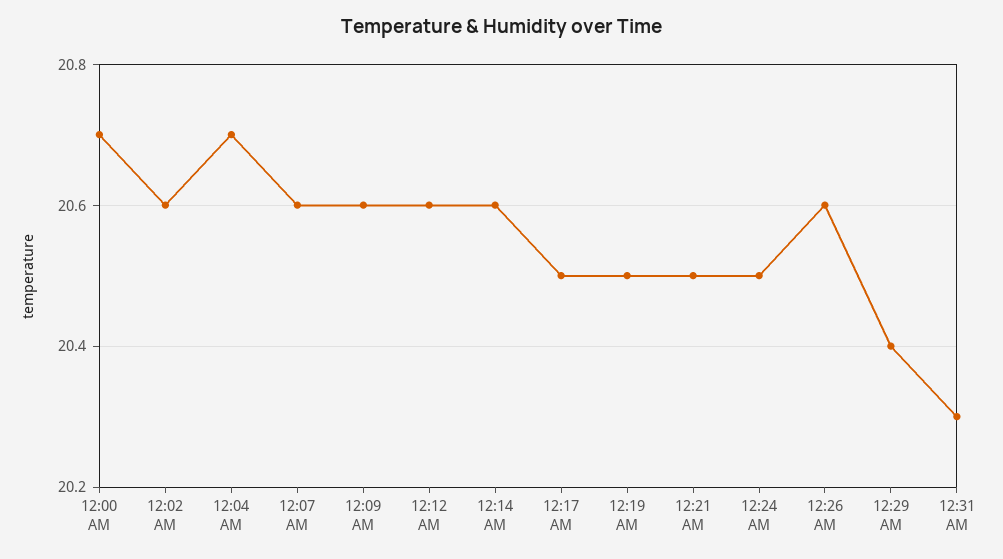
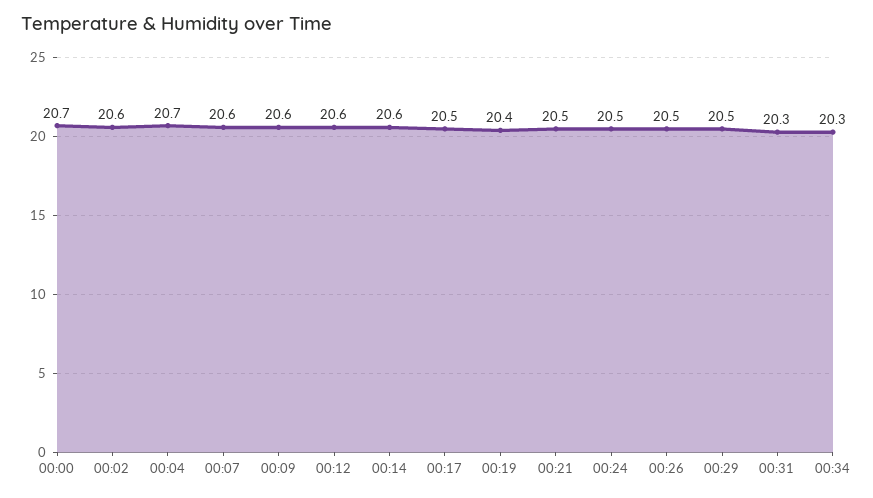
12:19 AM: 20.5 -> 20.4
12:26 AM: 20.6 -> 20.5
12:29 AM: 20.4 -> 20.5
00:34: none -> 20.3

